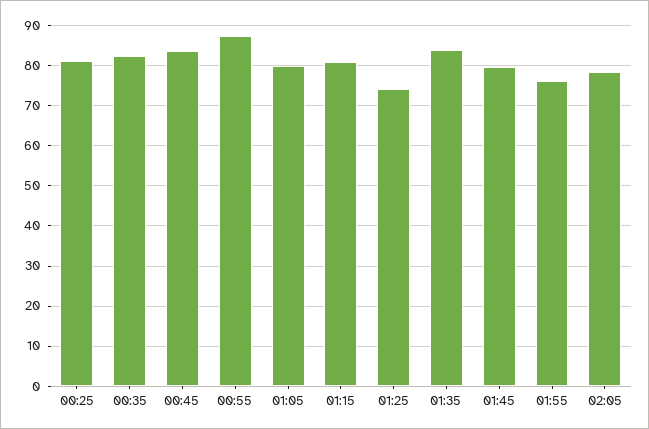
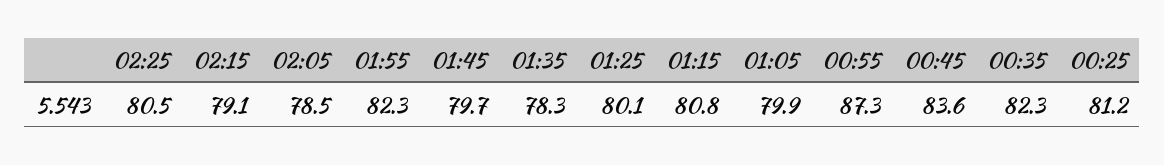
01:25: 74 -> 80.1
01:35: 84 -> 78.3
01:55: 76 -> 82.3
02:25: none -> 80.5
02:15: none -> 79.1

